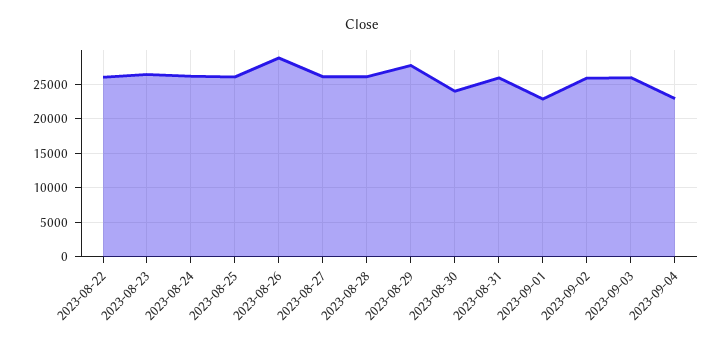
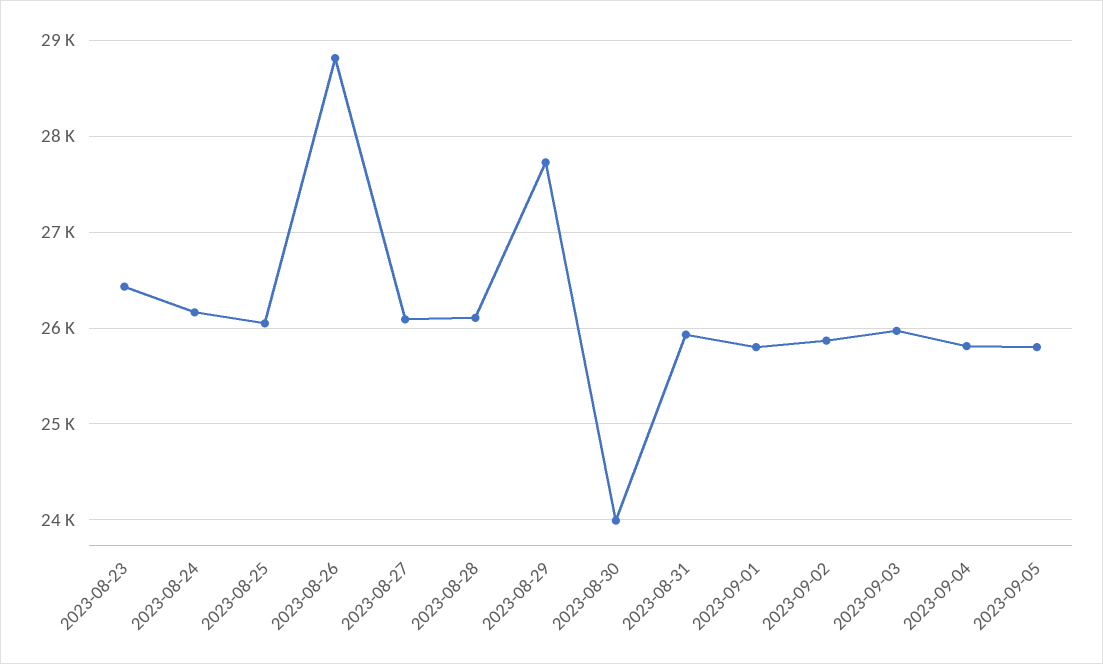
2023-08-22: 26000 -> none
2023-09-01: 23000 -> 25800
2023-09-04: 23000 -> 25800
2023-09-05: none -> 25800

